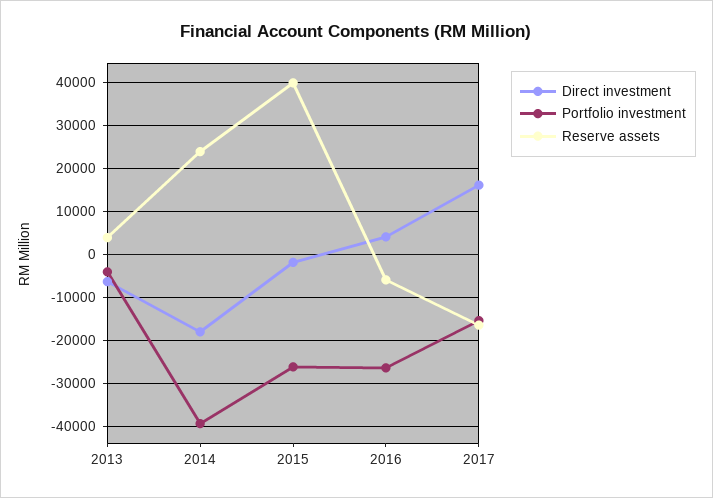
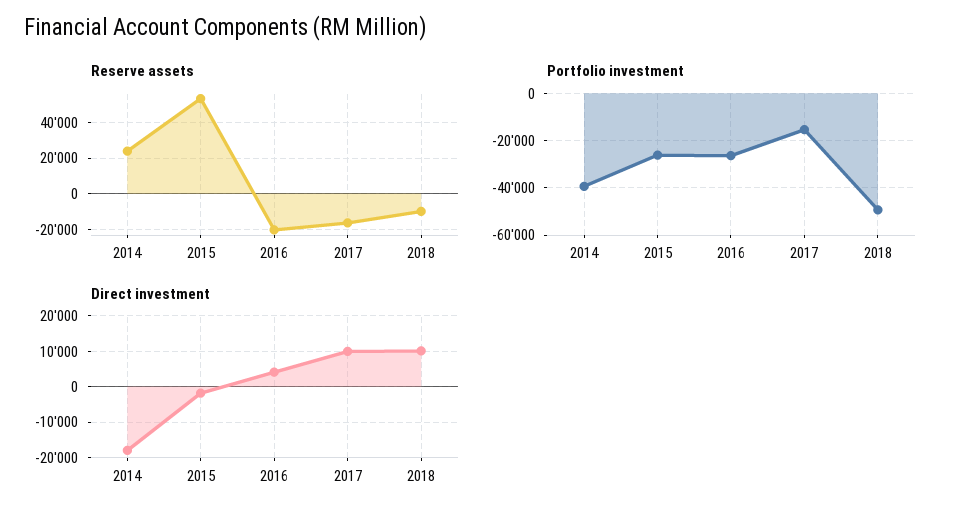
Direct investment, 2013: -6000 -> none
Portfolio investment, 2013: -4000 -> none
Reserve assets, 2013: 4000 -> none
Reserve assets, 2015: 40000 -> 55000
Reserve assets, 2016: -6000 -> -20000
Direct investment, 2017: 16000 -> 10000
Reserve assets, 2018: none -> -10000
Portfolio investment, 2018: none -> -50000
Direct investment, 2018: none -> 10000

